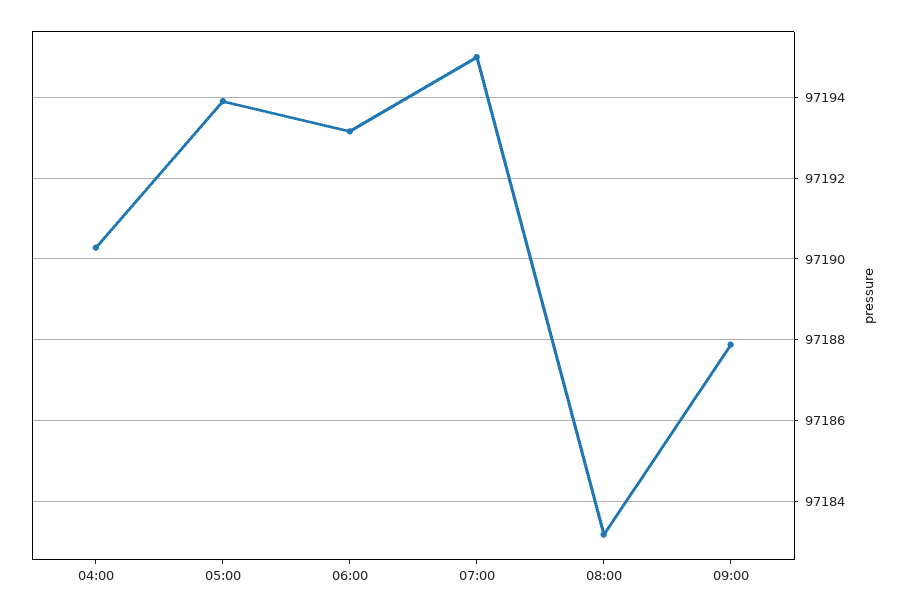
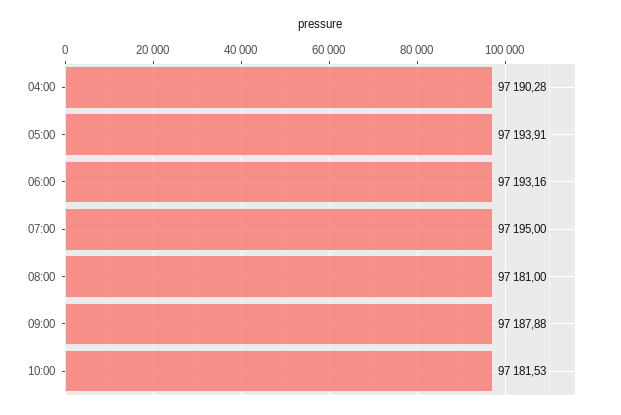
08:00: 97183.2 -> 97181
10:00: none -> 97181.53

